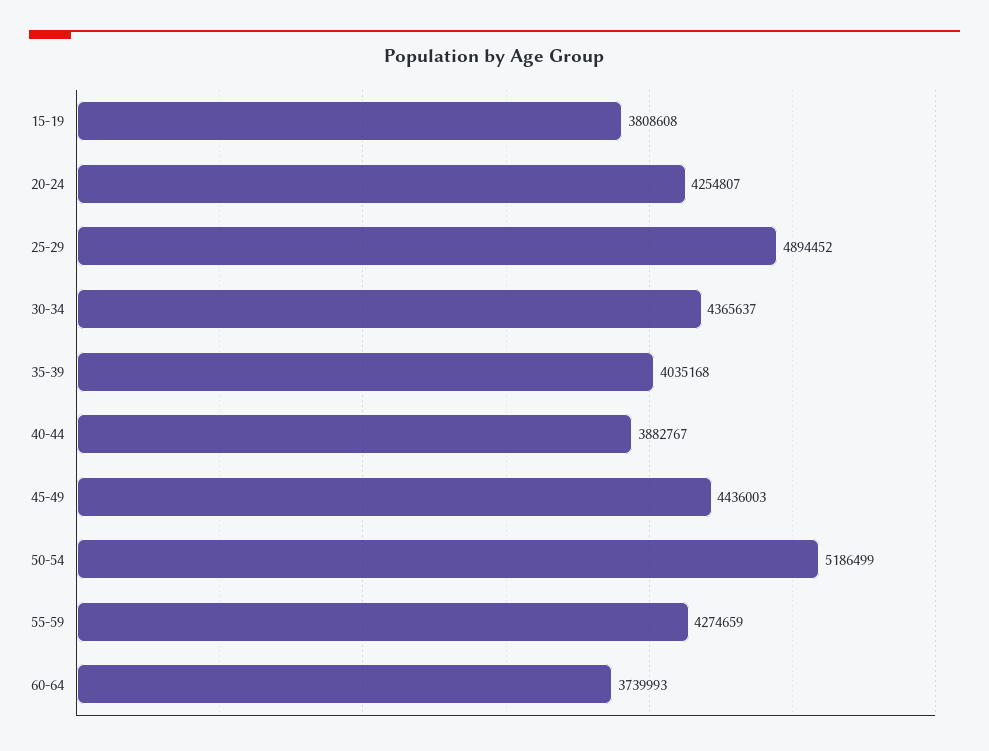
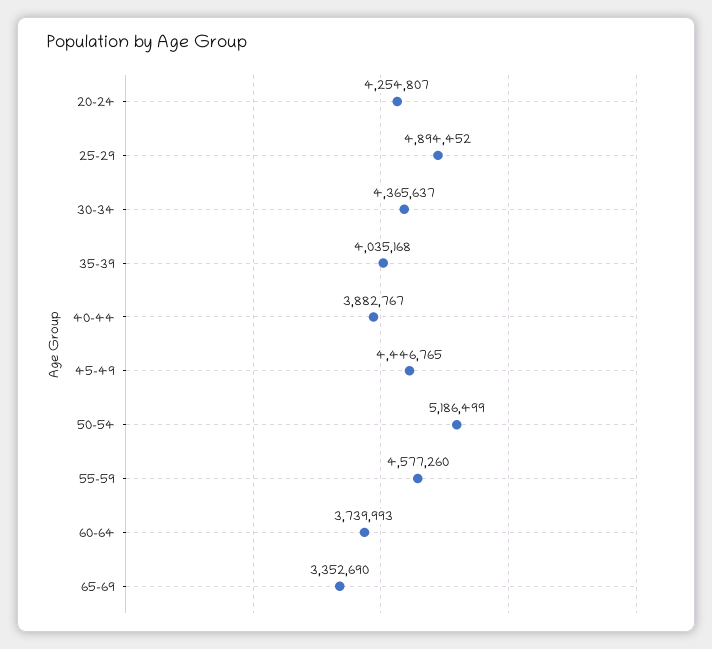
15-19: 3808608 -> none
45-49: 4436003 -> 4446765
55-59: 4274659 -> 4577260
65-69: none -> 3352690

